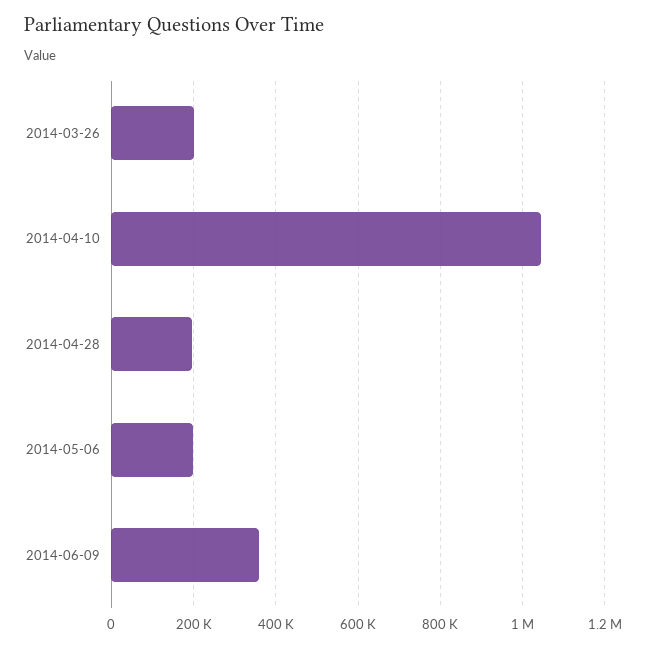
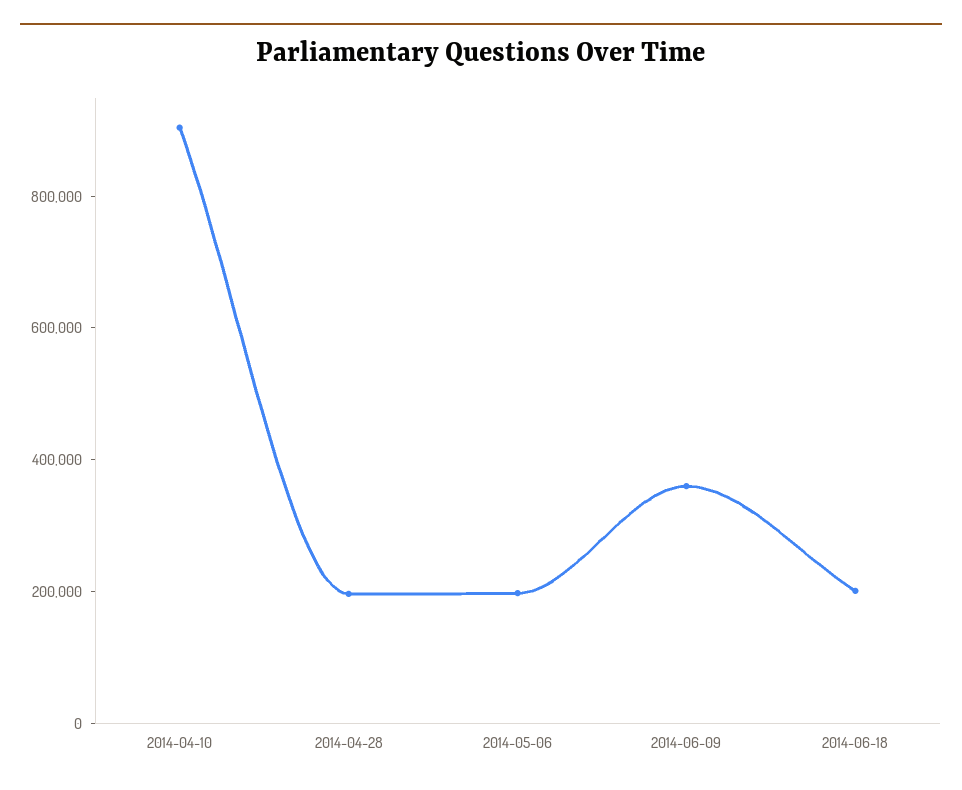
2014-03-26: 200000 -> none
2014-04-10: 1040000 -> 900000
2014-06-18: none -> 200000

